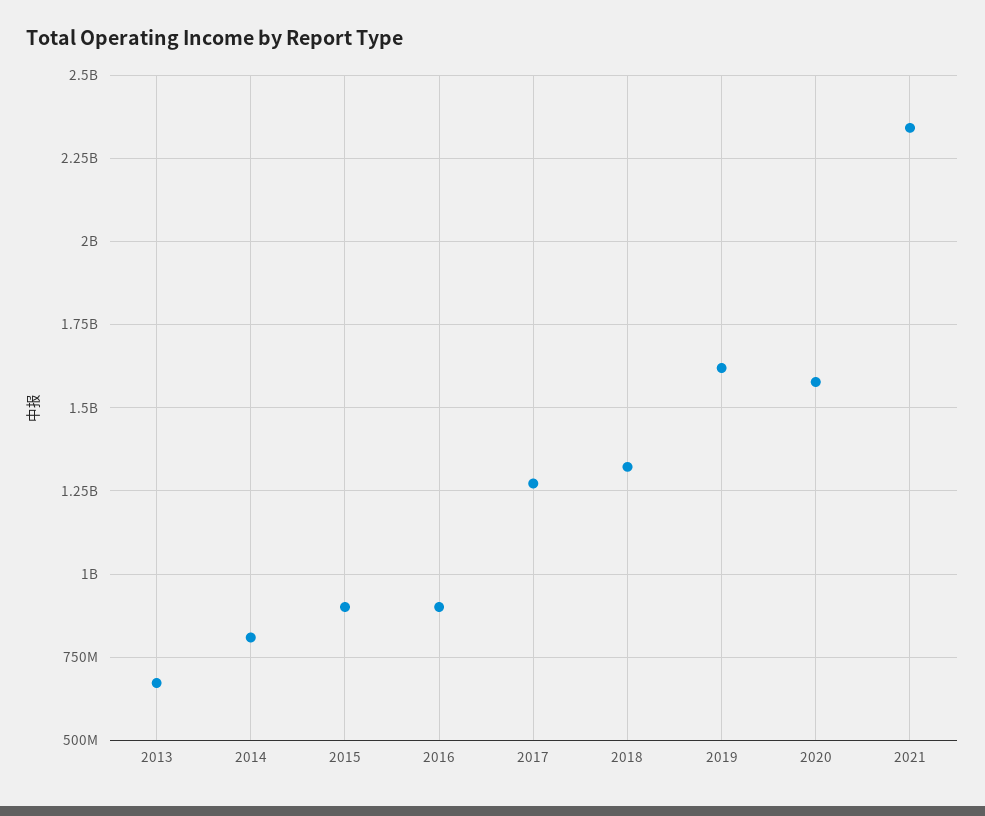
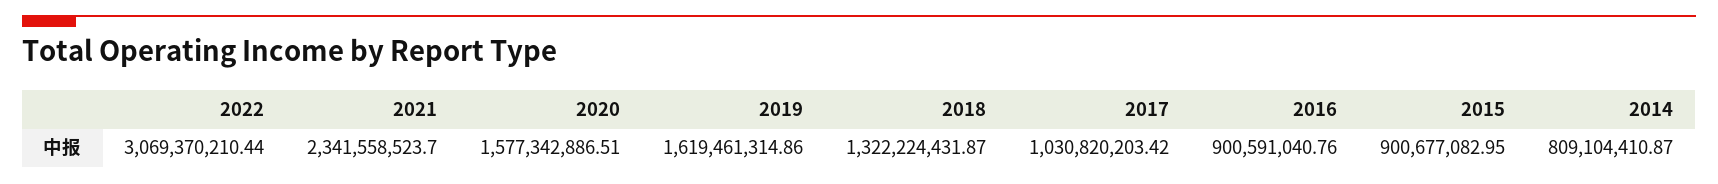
2013: 675000000 -> none
2017: 1275000000 -> 1030820203.42
2022: none -> 3069370210.44

